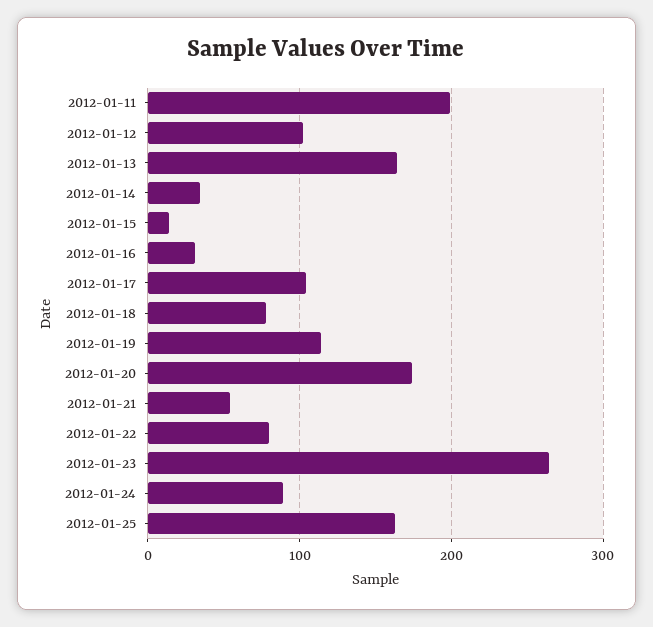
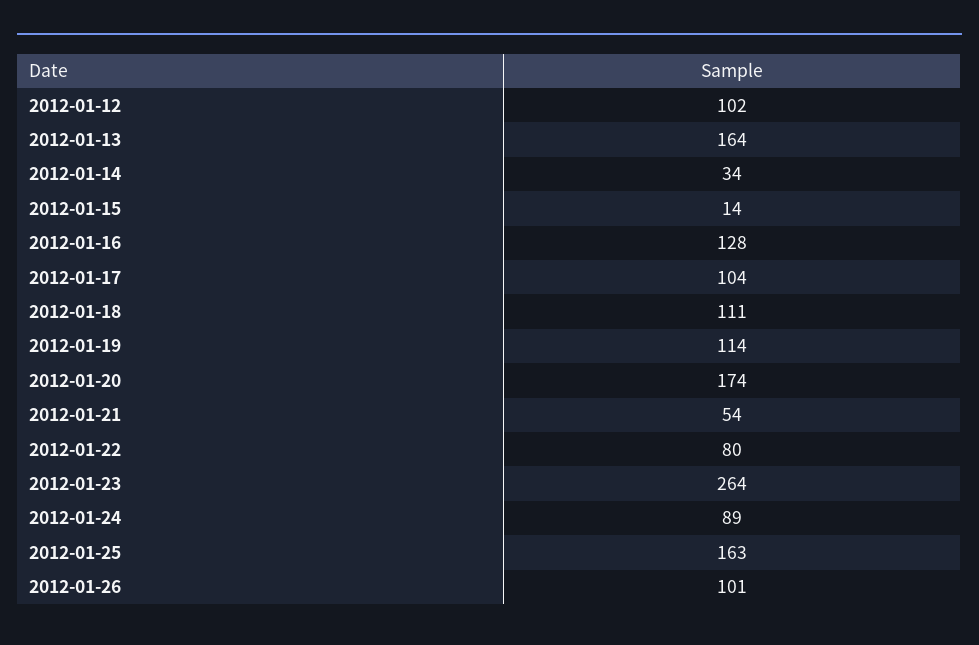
2012-01-11: 200 -> none
2012-01-16: 30 -> 128
2012-01-18: 80 -> 111
2012-01-26: none -> 101

